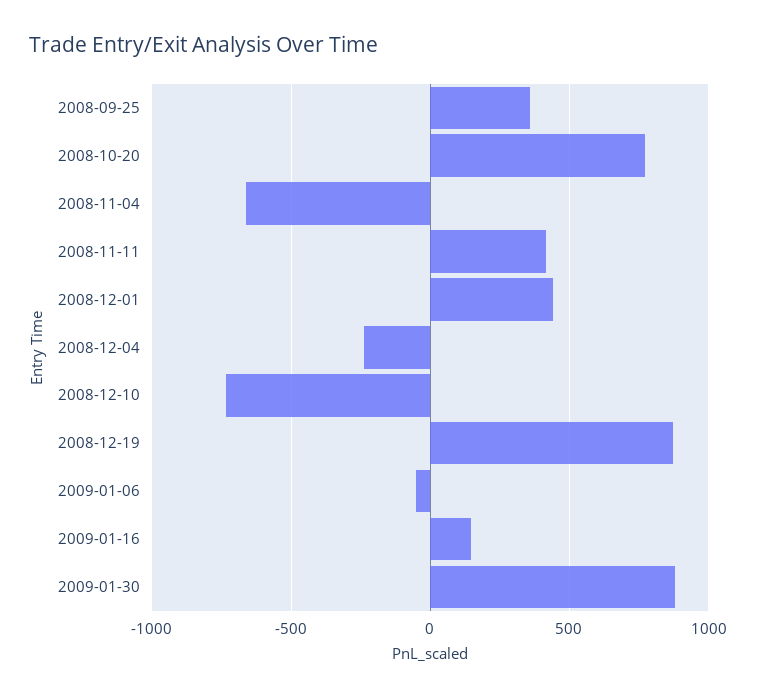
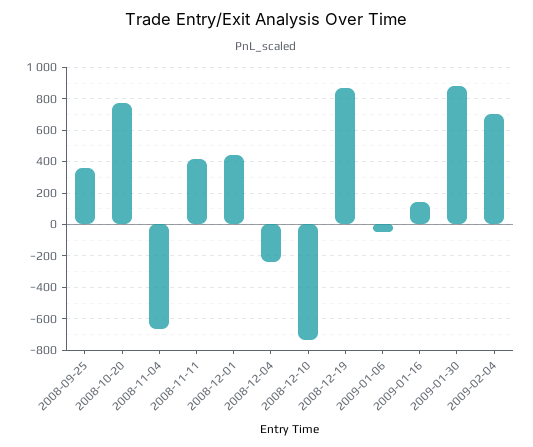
2009-02-04: none -> 700

